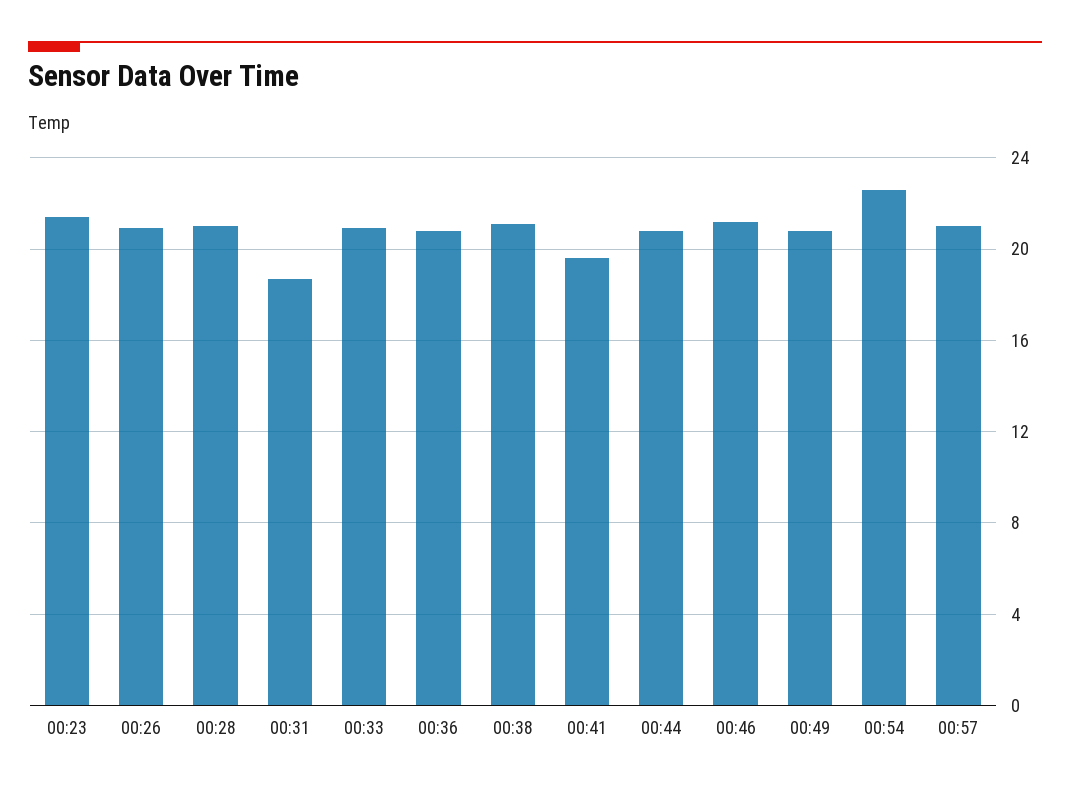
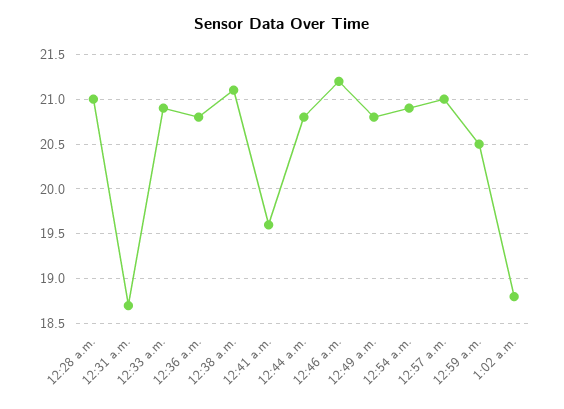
00:23: 21.5 -> none
00:26: 21 -> none
00:54: 22.5 -> 20.9
12:59 a.m.: none -> 20.5
1:02 a.m.: none -> 18.8

